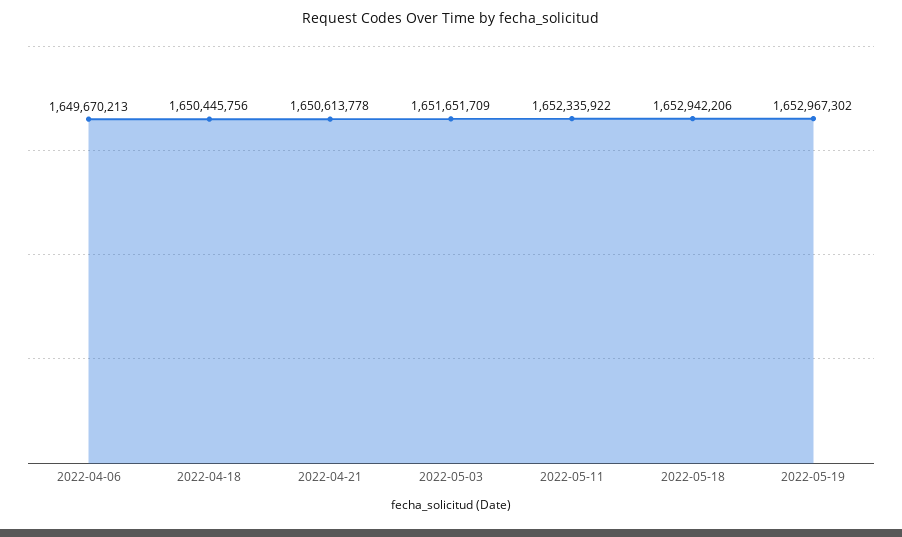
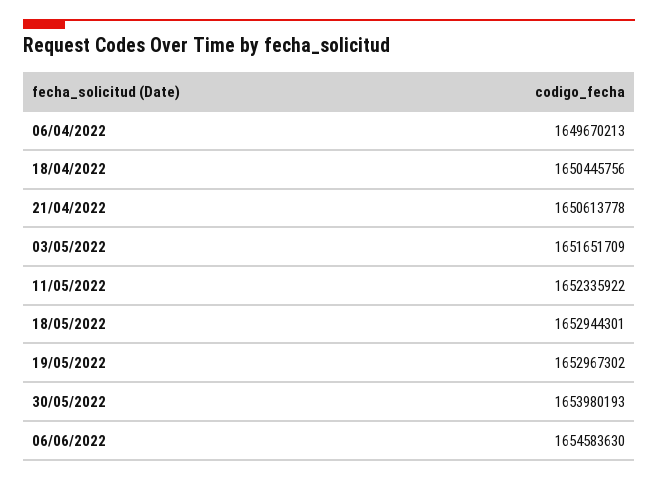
2022-05-18: 1652942206 -> 1652944301
30/05/2022: none -> 1653980193
06/06/2022: none -> 1654583630

